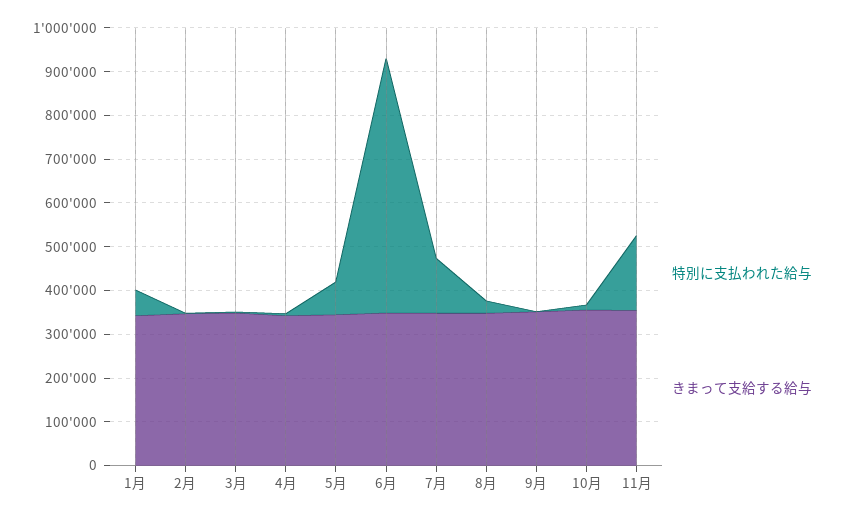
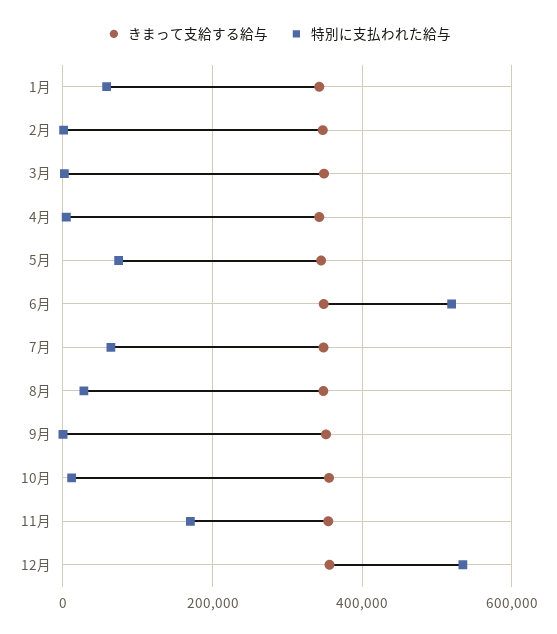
特別に支払われた給与, 6月: 580000 -> 520000
特別に支払われた給与, 7月: 120000 -> 60000
きまって支給する給与, 12月: none -> 360000
特別に支払われた給与, 12月: none -> 540000

